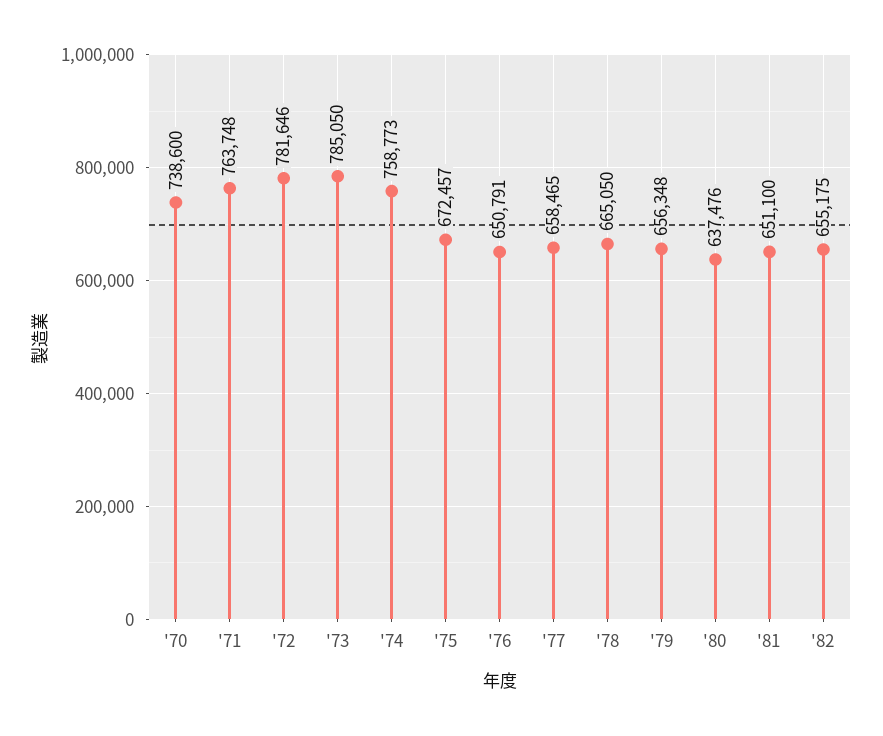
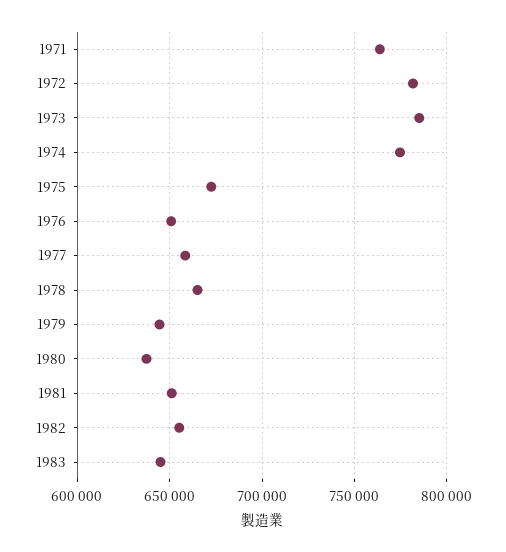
'70: 738600 -> none
'74: 758773 -> 775000
'79: 656348 -> 645000
1983: none -> 645000

